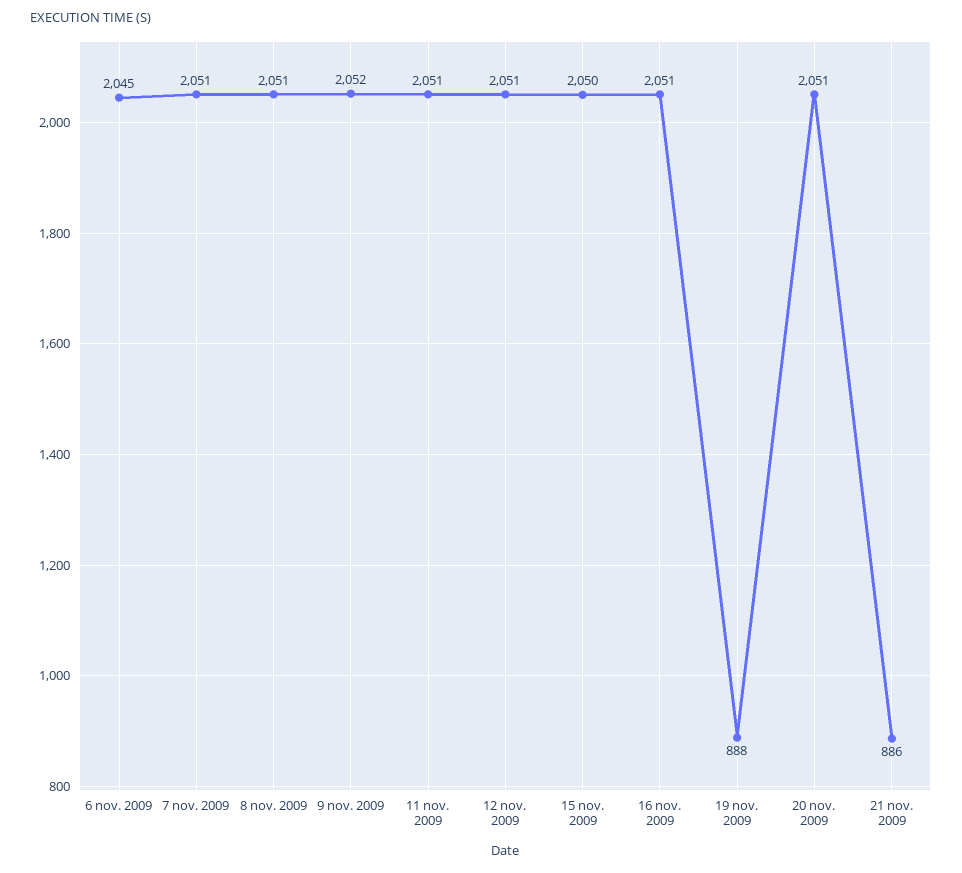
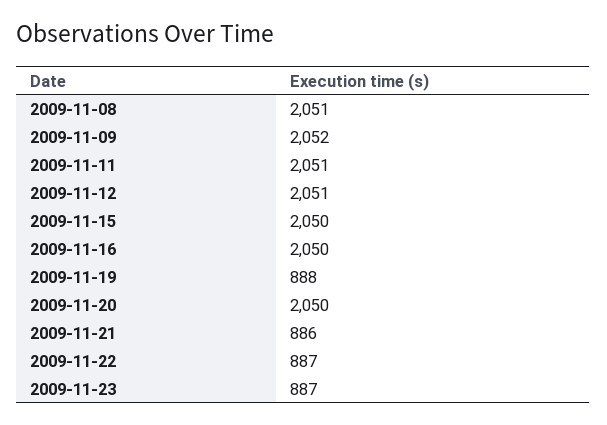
6 nov. 2009: 2045 -> none
7 nov. 2009: 2051 -> none
16 nov. 2009: 2051 -> 2050
20 nov. 2009: 2051 -> 2050
2009-11-22: none -> 887
2009-11-23: none -> 887

